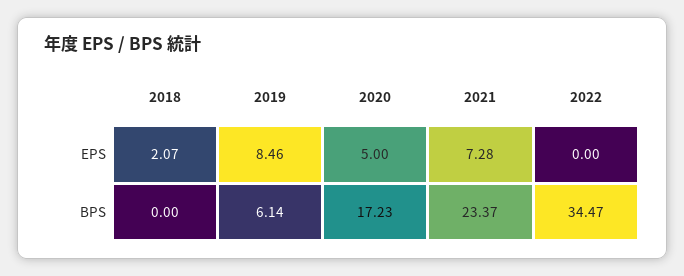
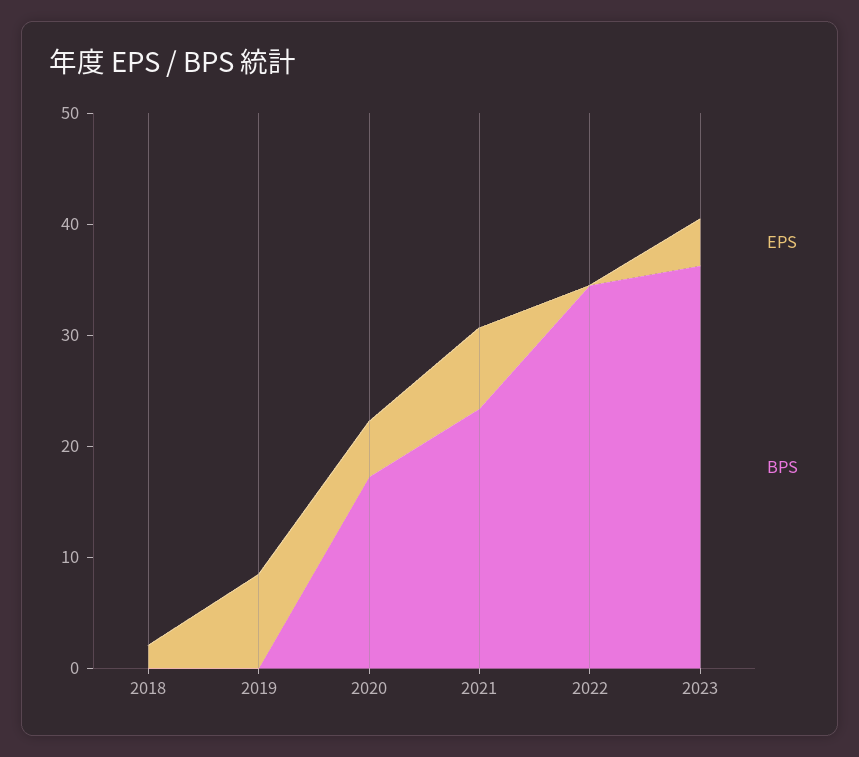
BPS, 2019: 6.14 -> 0
EPS, 2023: none -> 4
BPS, 2023: none -> 36

